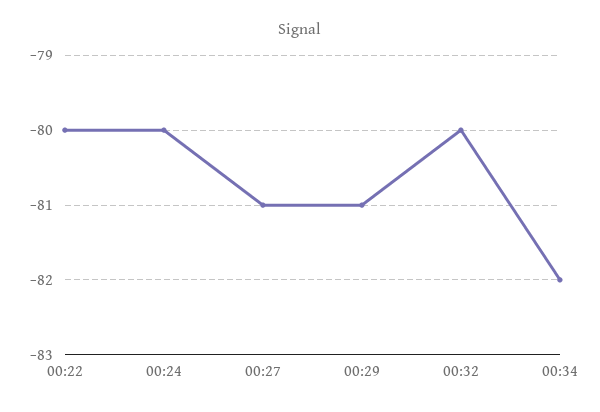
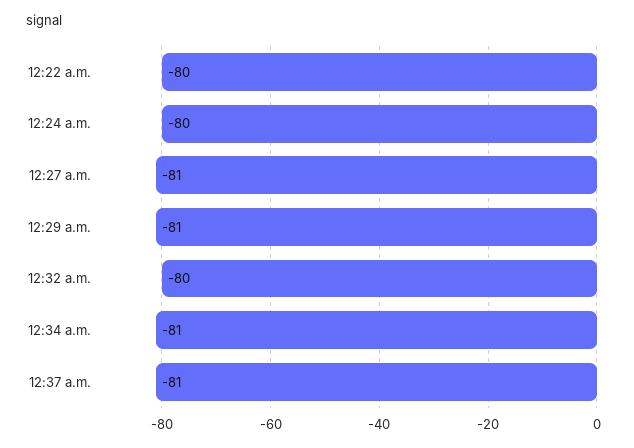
00:34: -82 -> -81
12:37 a.m.: none -> -81

